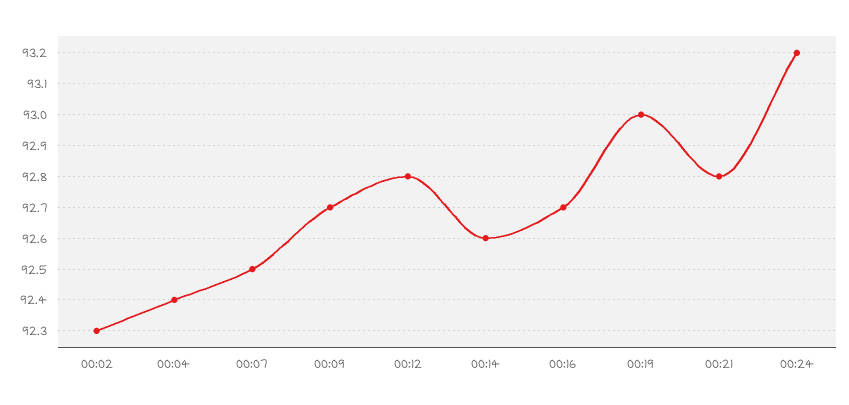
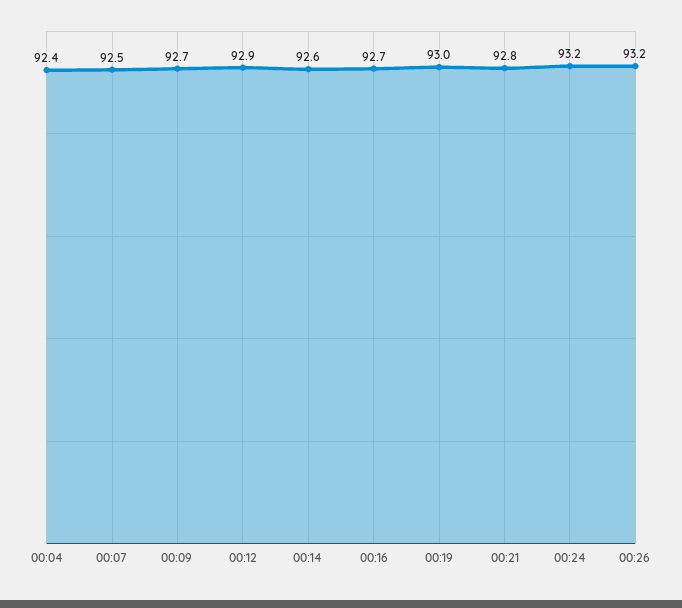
00:02: 92.3 -> none
00:12: 92.8 -> 92.9
00:26: none -> 93.2

